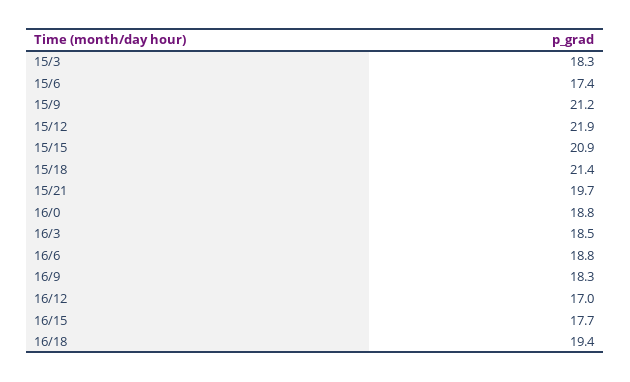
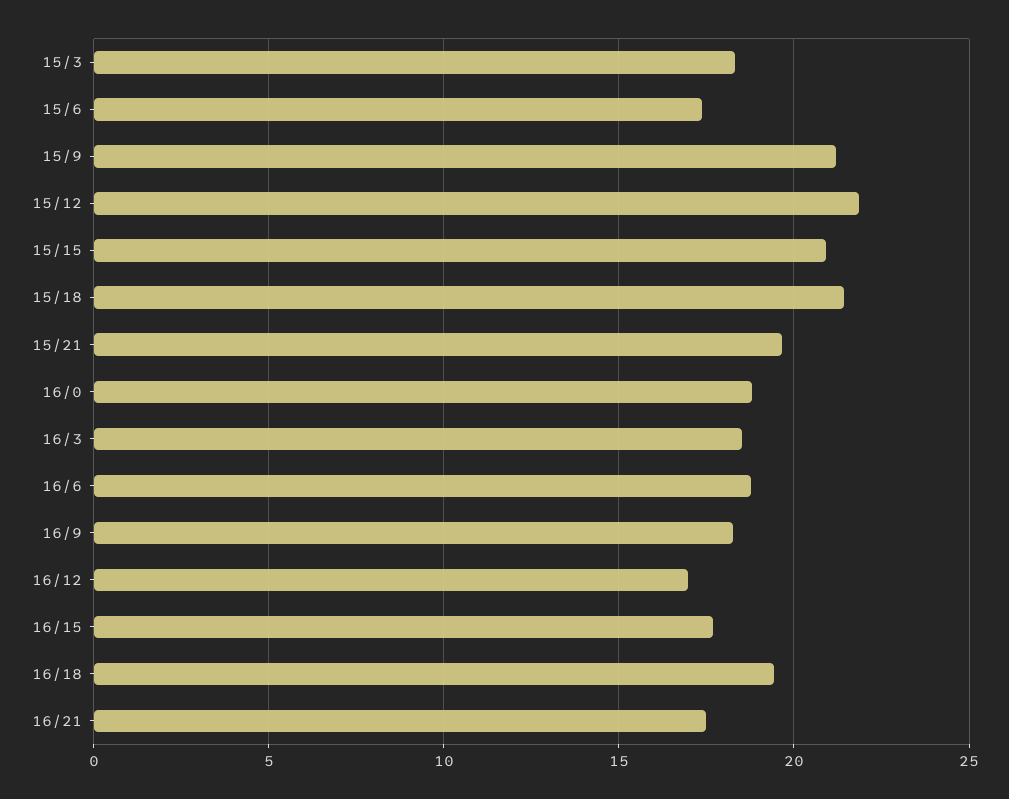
16/21: none -> 17.5

